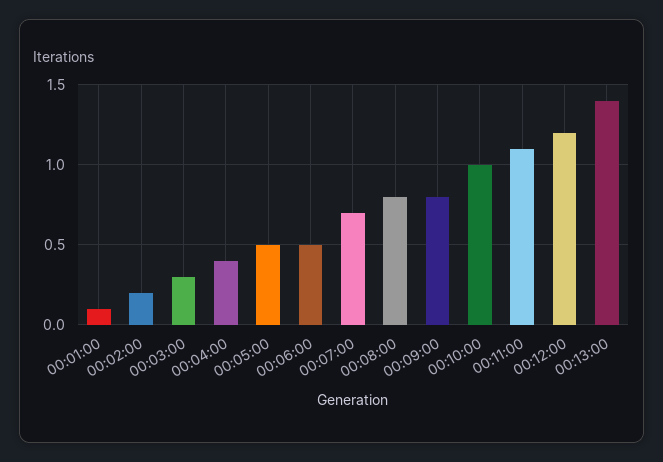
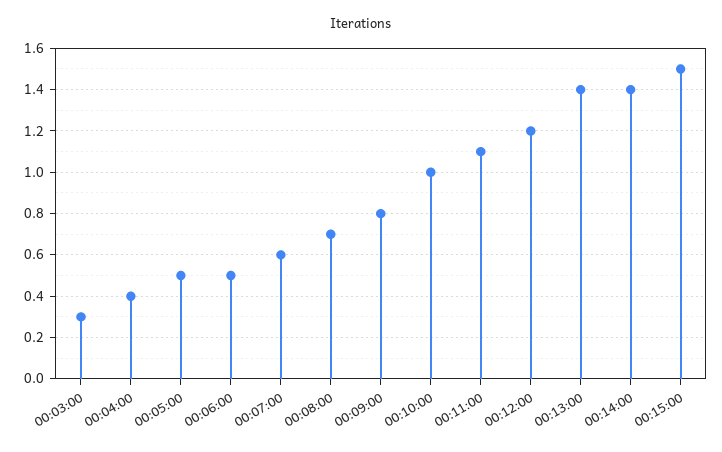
00:01:00: 0.1 -> none
00:02:00: 0.2 -> none
00:07:00: 0.7 -> 0.6
00:08:00: 0.8 -> 0.7
00:14:00: none -> 1.4
00:15:00: none -> 1.5

